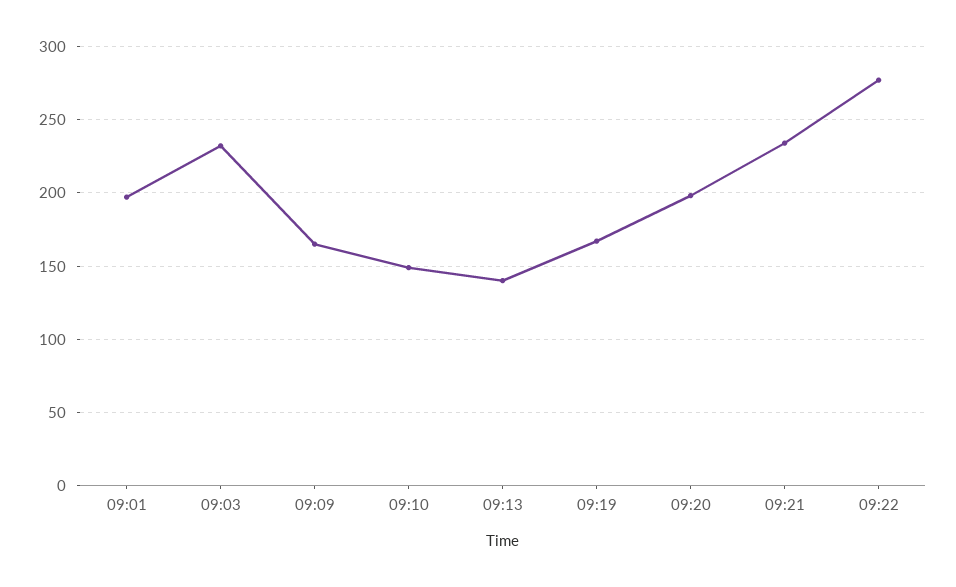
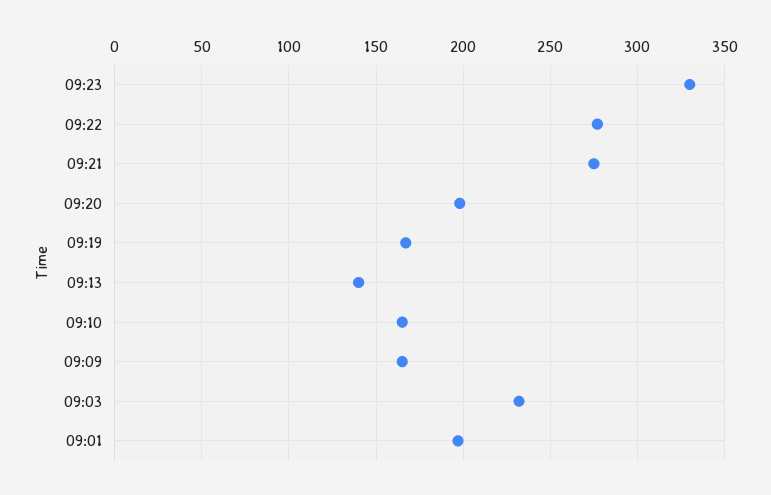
09:10: 150 -> 165
09:21: 235 -> 275
09:23: none -> 330

